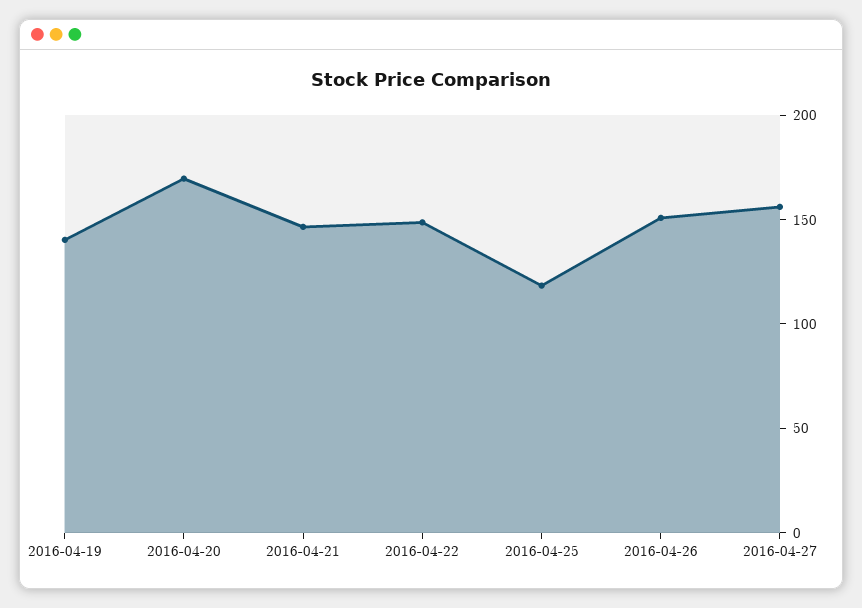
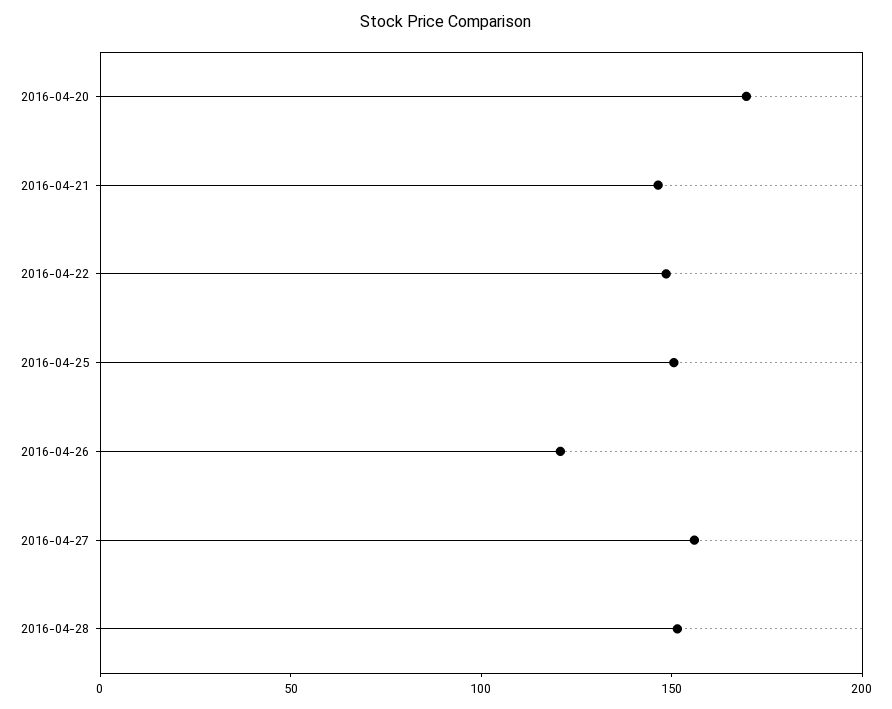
2016-04-19: 140 -> none
2016-04-25: 120 -> 150
2016-04-26: 150 -> 120
2016-04-28: none -> 150

